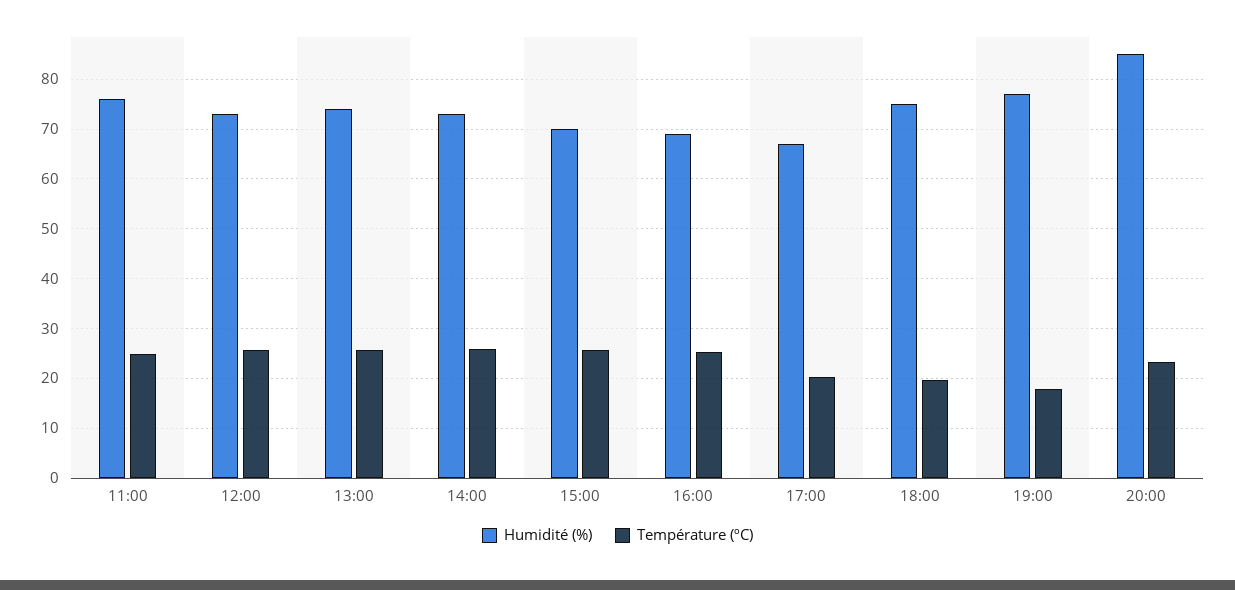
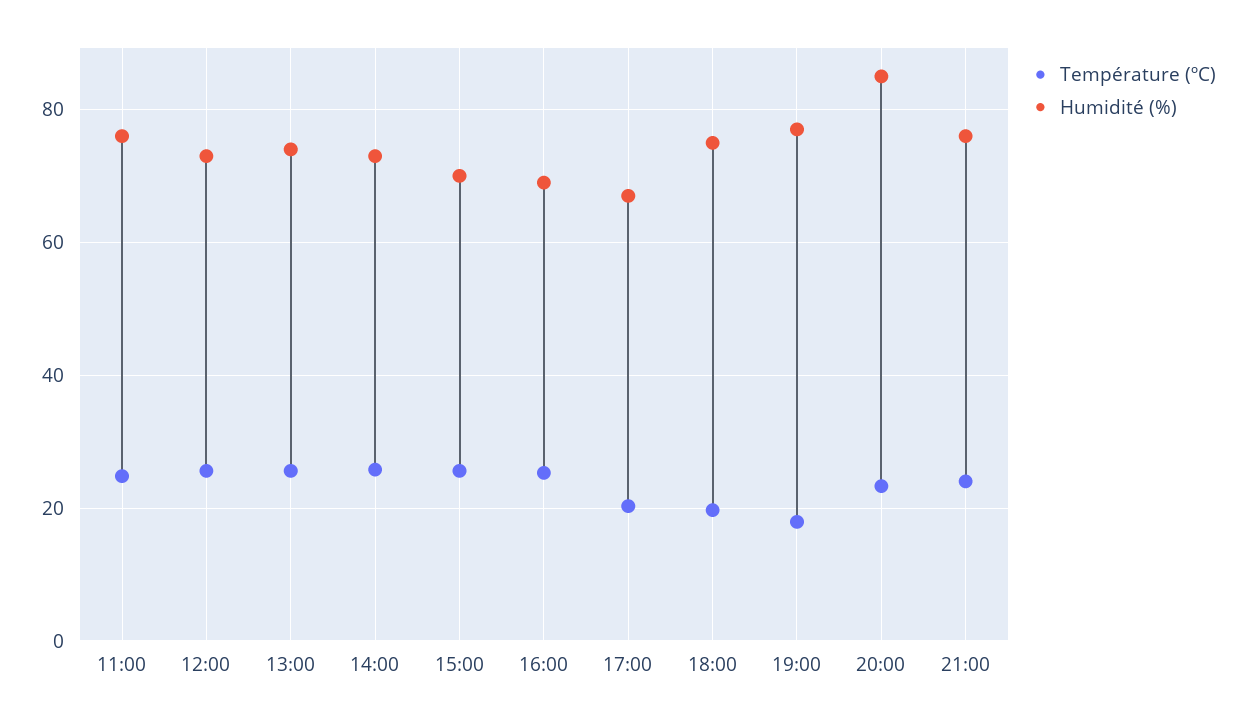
Température (ºC), 21:00: none -> 24
Humidité (%), 21:00: none -> 76

